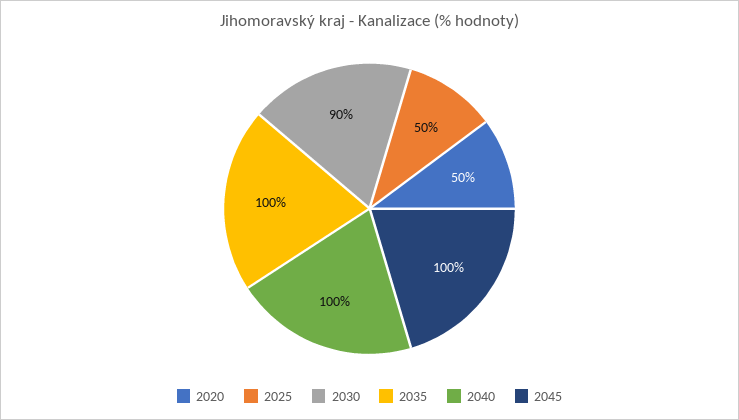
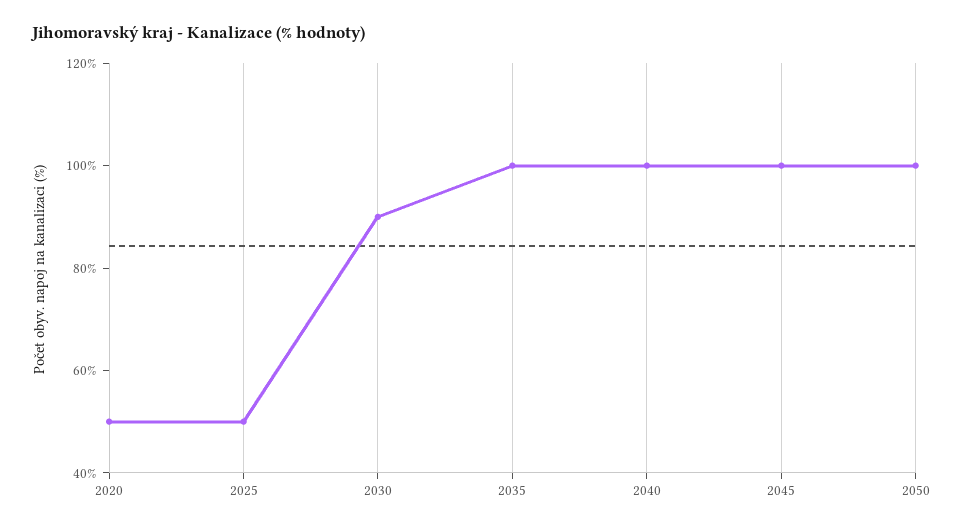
2050: none -> 100

